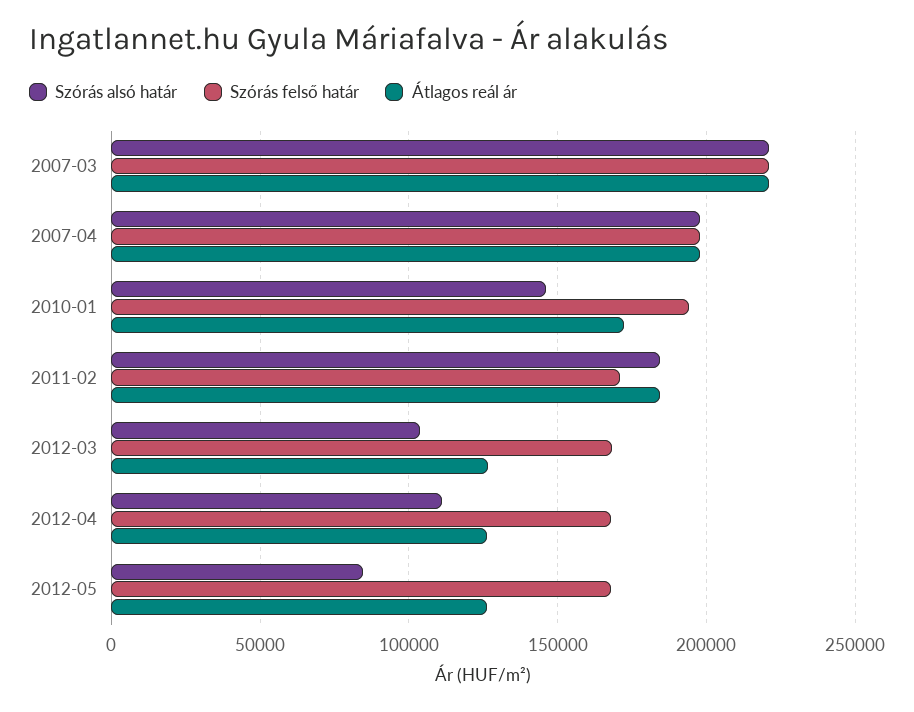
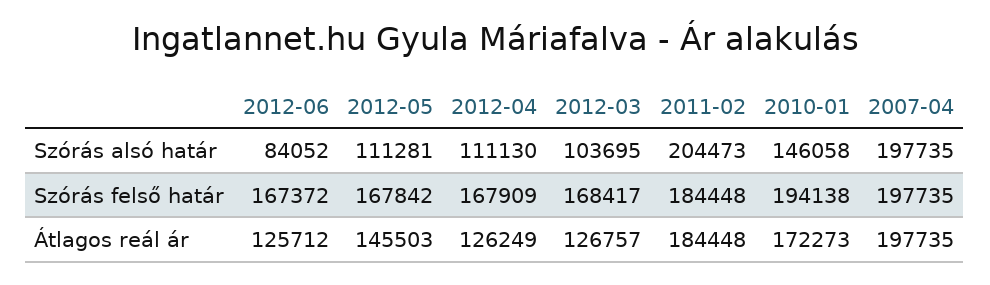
Szórás alsó határ, 2007-03: 220000 -> none
Szórás felső határ, 2007-03: 220000 -> none
Átlagos reál ár, 2007-03: 220000 -> none
Szórás alsó határ, 2011-02: 185000 -> 204473
Szórás felső határ, 2011-02: 170000 -> 184448
Szórás alsó határ, 2012-05: 85000 -> 111281
Átlagos reál ár, 2012-05: 125000 -> 145503
Szórás alsó határ, 2012-06: none -> 84052
Szórás felső határ, 2012-06: none -> 167372
Átlagos reál ár, 2012-06: none -> 125712

